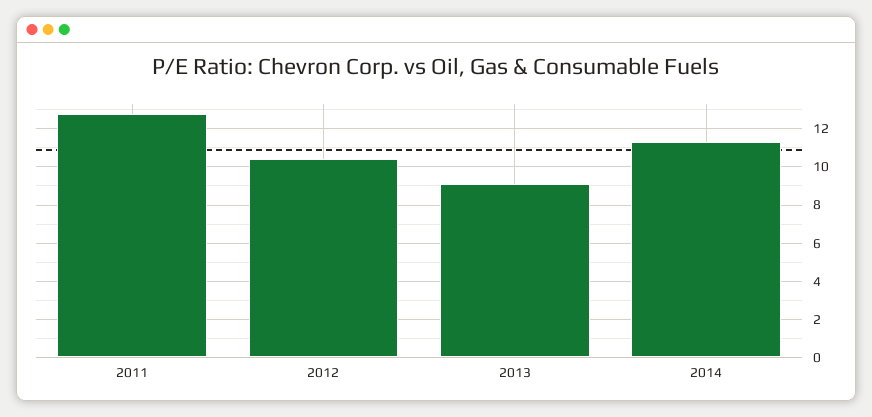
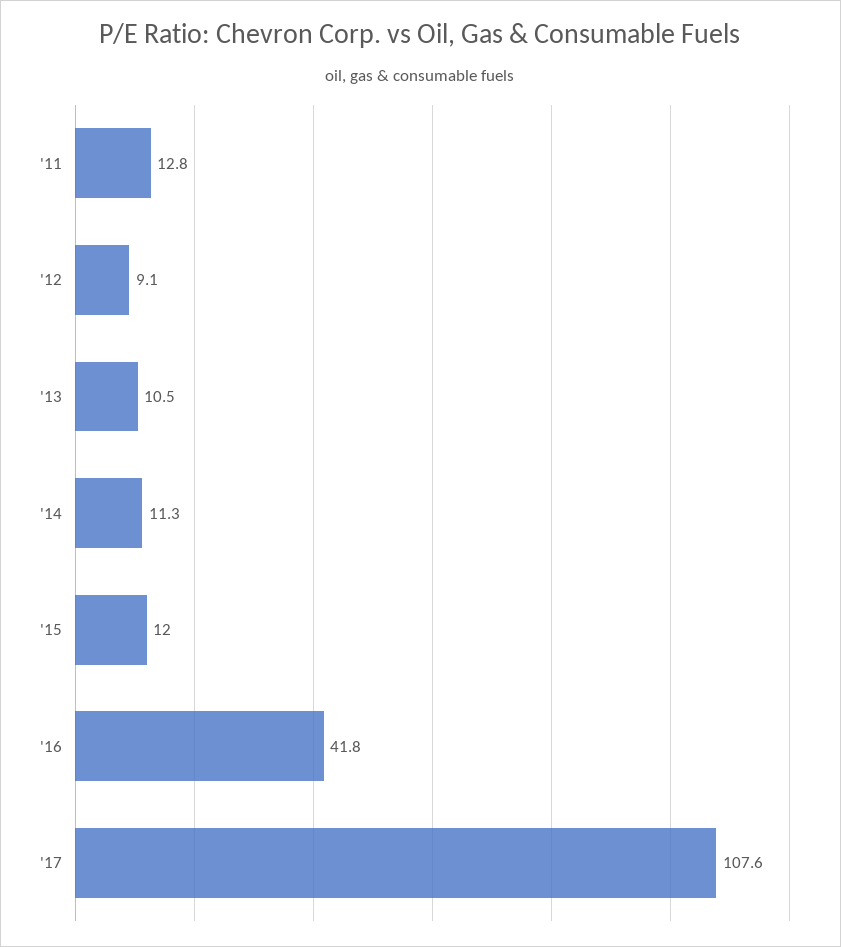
2012: 10.5 -> 9.1
2013: 9 -> 10.5
'15: none -> 12
'16: none -> 41.8
'17: none -> 107.6

